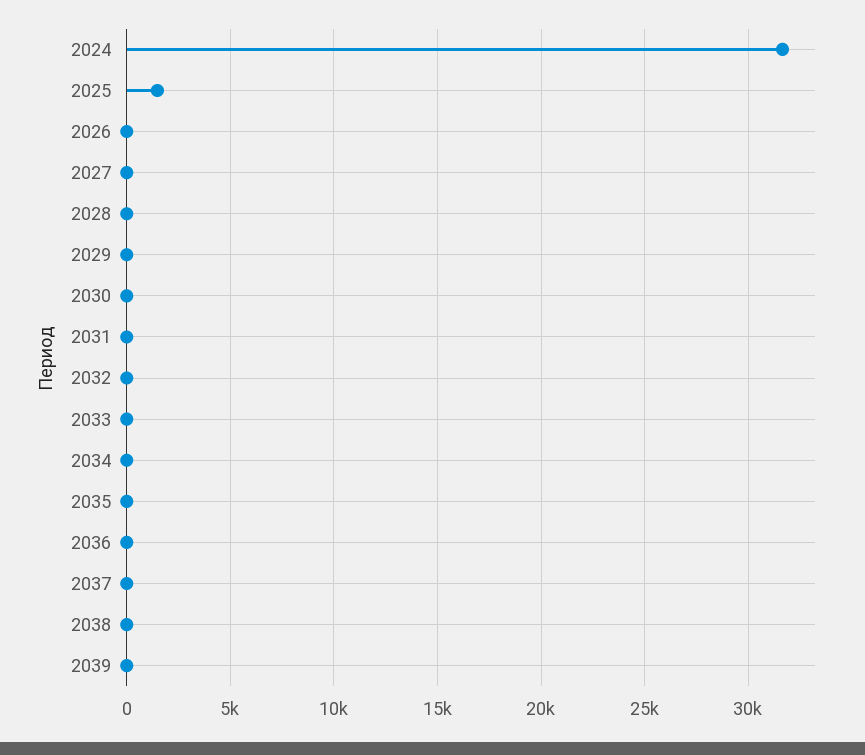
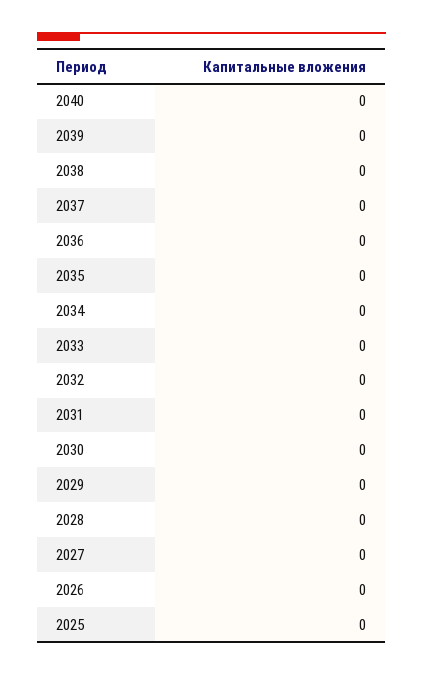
2024: 31500 -> none
2025: 1500 -> 0
2040: none -> 0

